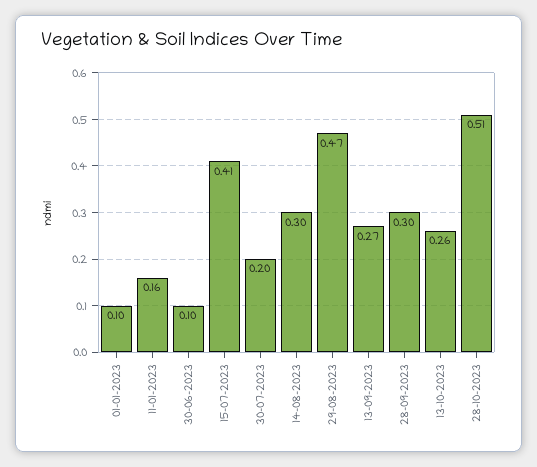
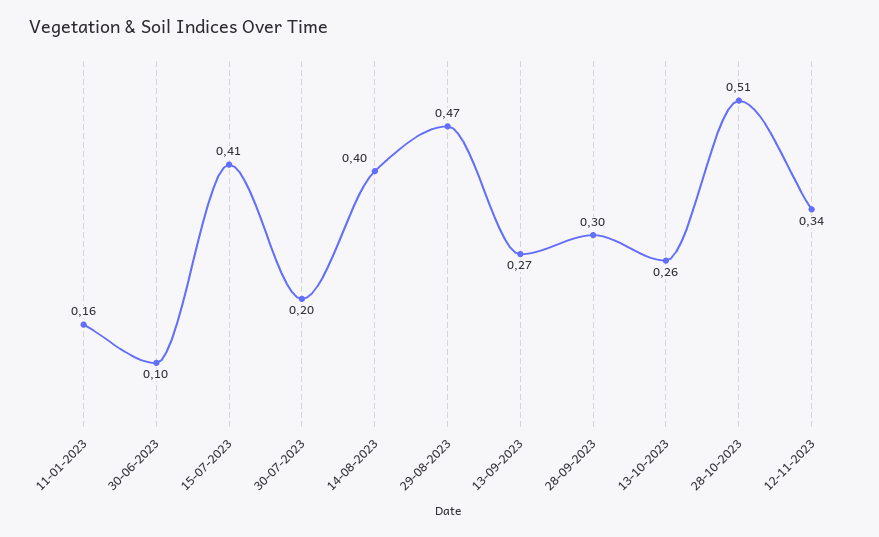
01-01-2023: 0.1 -> none
14-08-2023: 0.3 -> 0.4
12-11-2023: none -> 0.34

